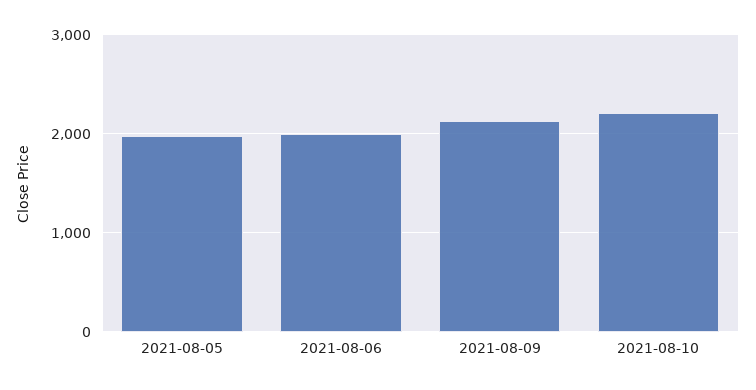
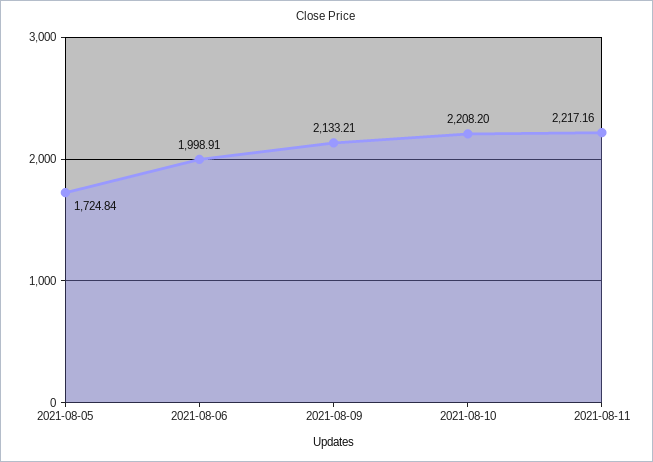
2021-08-05: 2000 -> 1724.84
2021-08-11: none -> 2217.16

